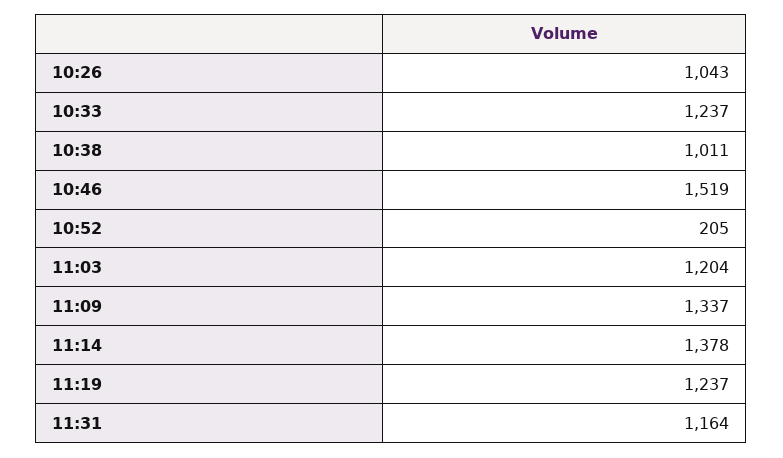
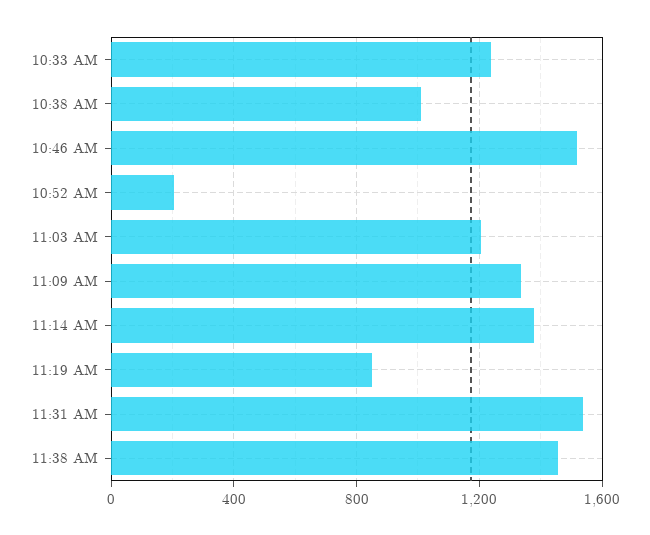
10:26: 1043 -> none
11:19: 1237 -> 850
11:31: 1164 -> 1550
11:38 AM: none -> 1450

